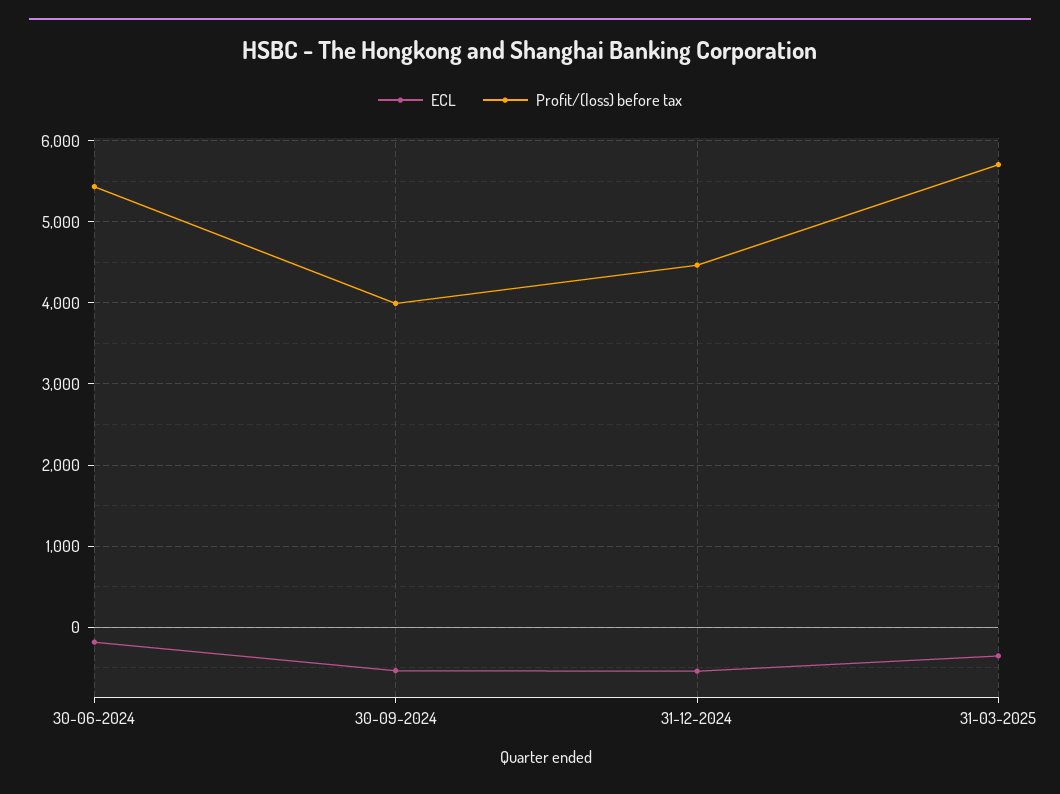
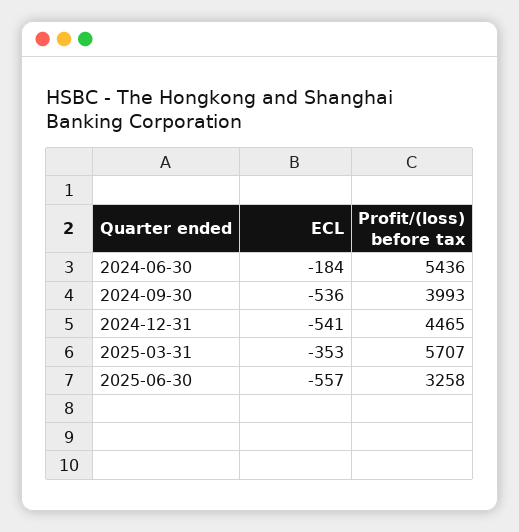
ECL, 2025-06-30: none -> -557
Profit/(loss) before tax, 2025-06-30: none -> 3258

